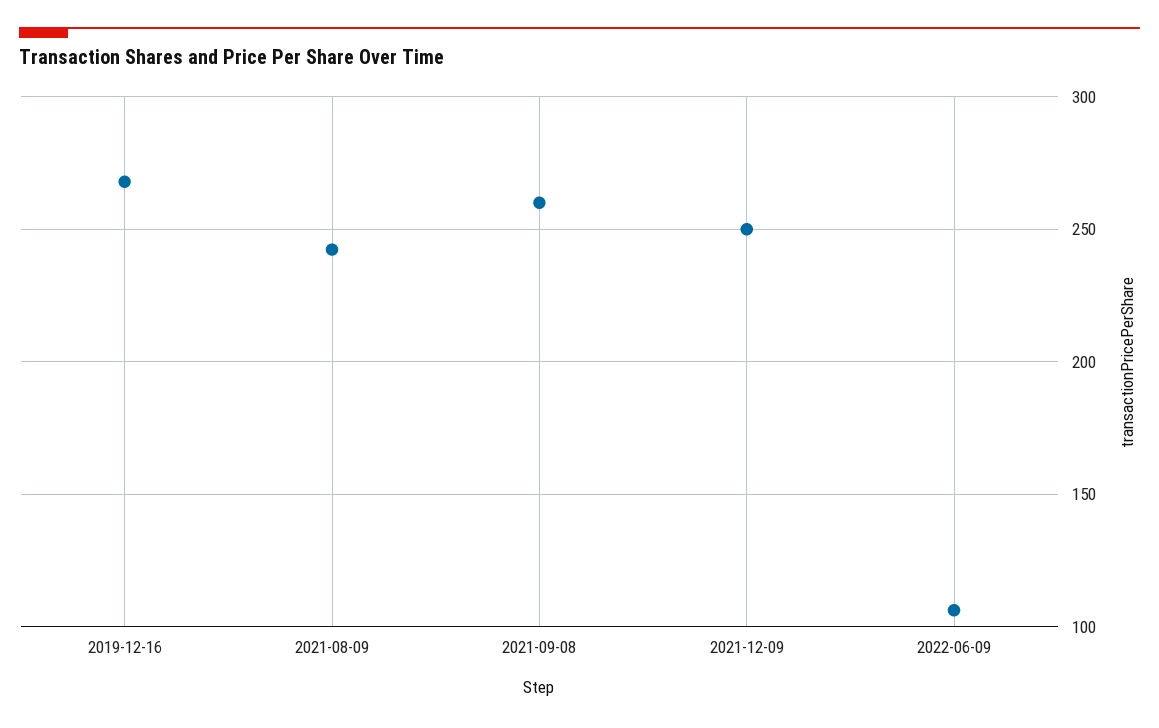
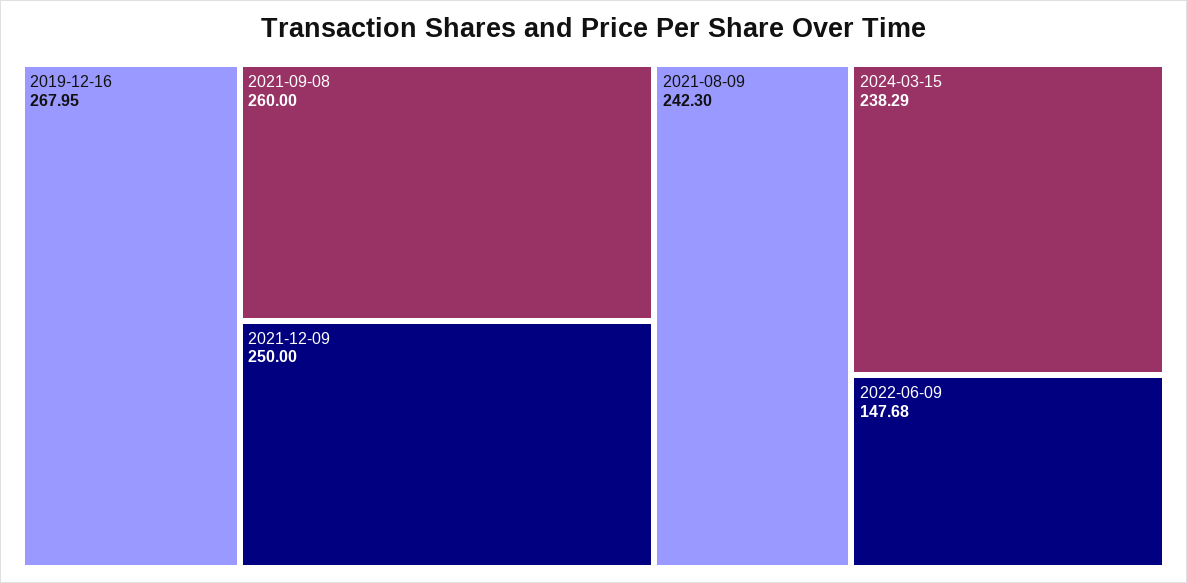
2022-06-09: 105 -> 147.68
2024-03-15: none -> 238.29

